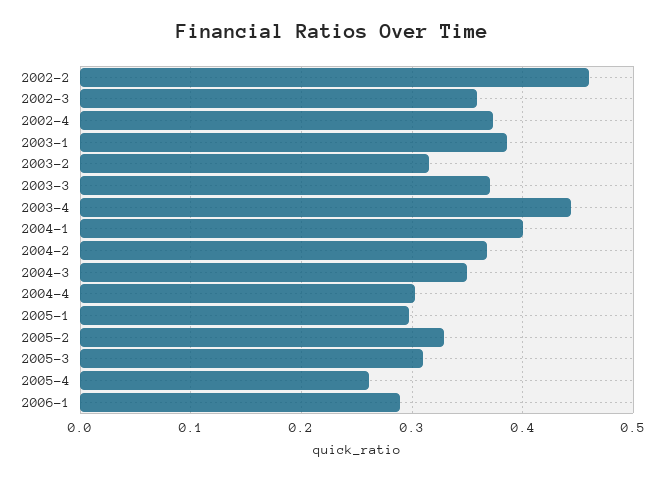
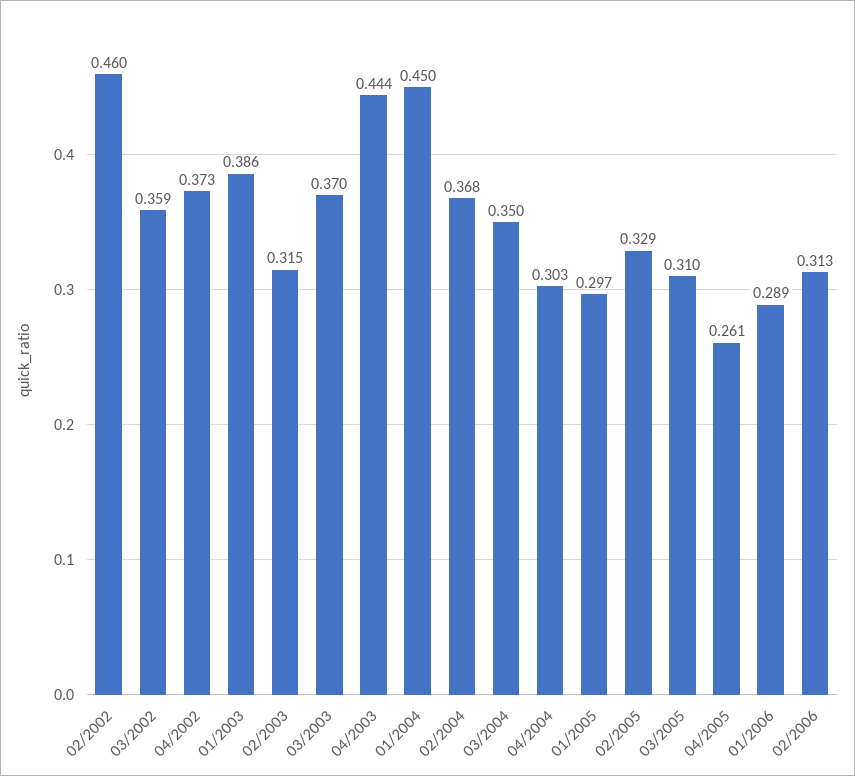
2004-1: 0.4 -> 0.45
02/2006: none -> 0.313

